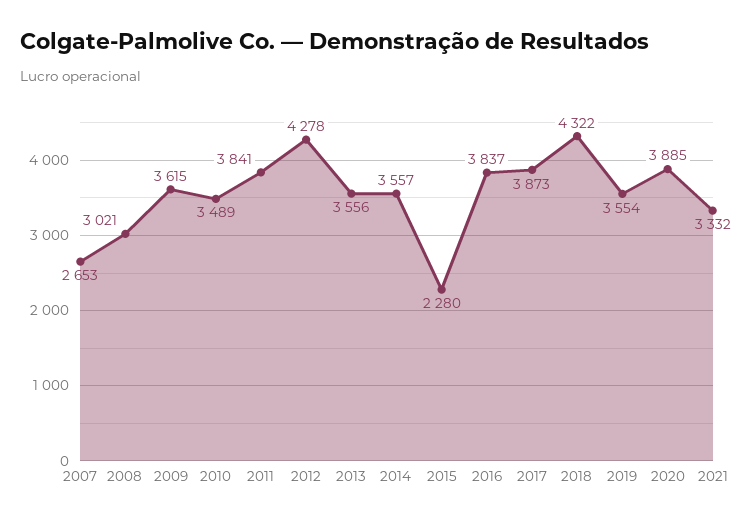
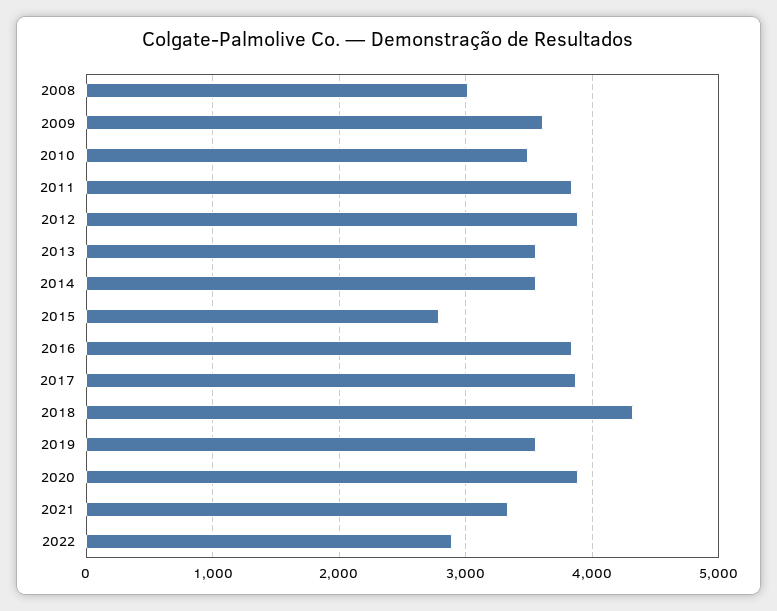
2007: 2653 -> none
2012: 4278 -> 3900
2015: 2280 -> 2800
2022: none -> 2900

